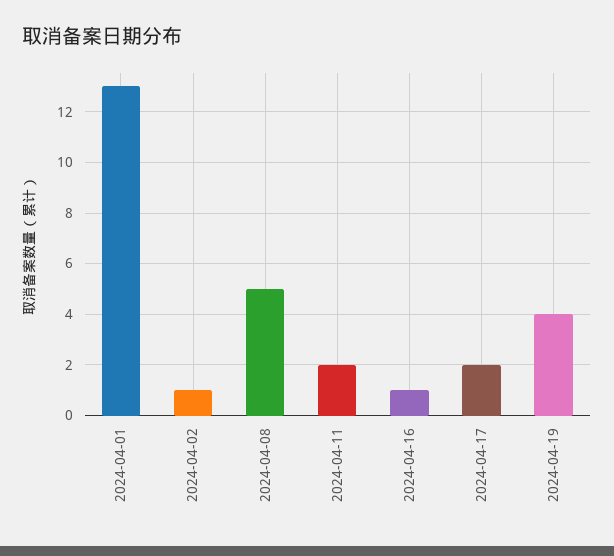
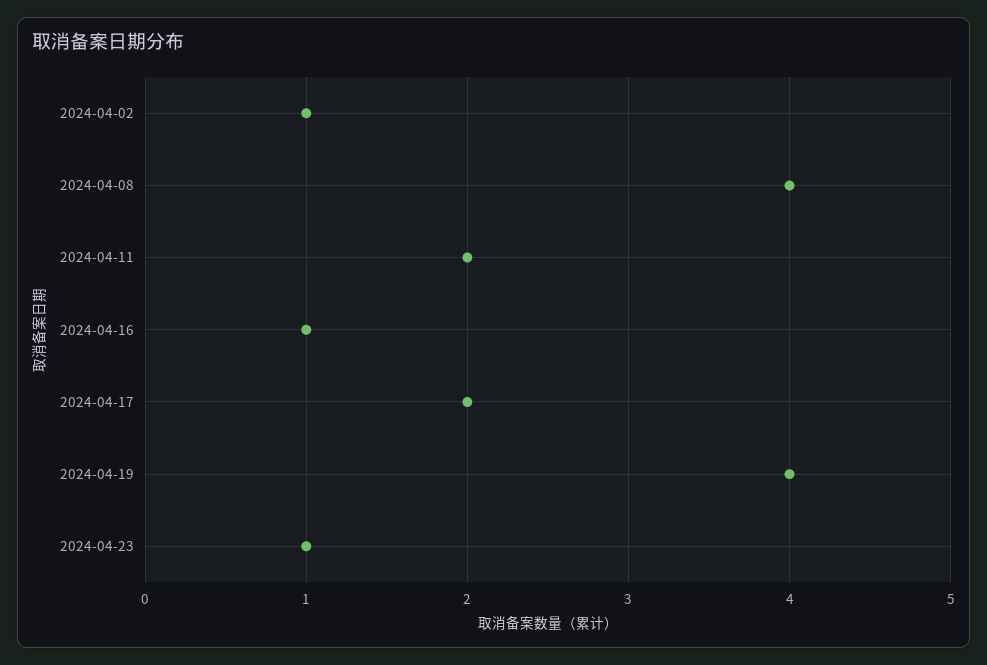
2024-04-01: 13 -> none
2024-04-08: 5 -> 4
2024-04-23: none -> 1

